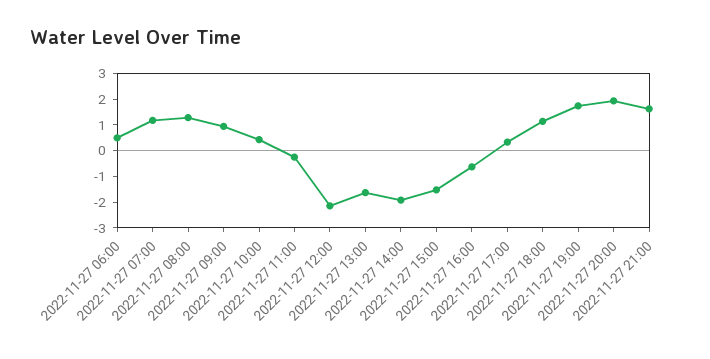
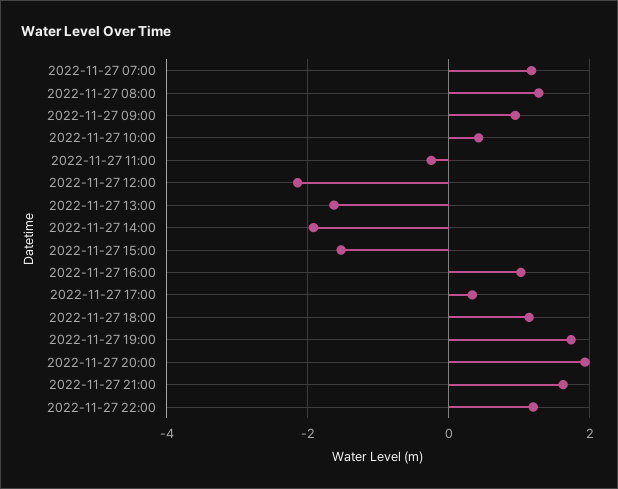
2022-11-27 06:00: 0.5 -> none
2022-11-27 16:00: -0.5 -> 1
2022-11-27 22:00: none -> 1.2

